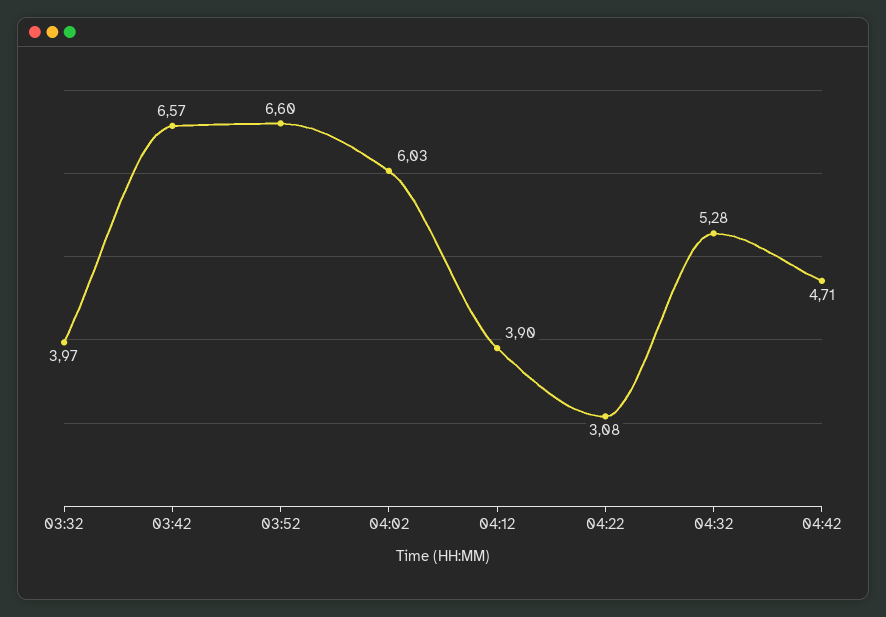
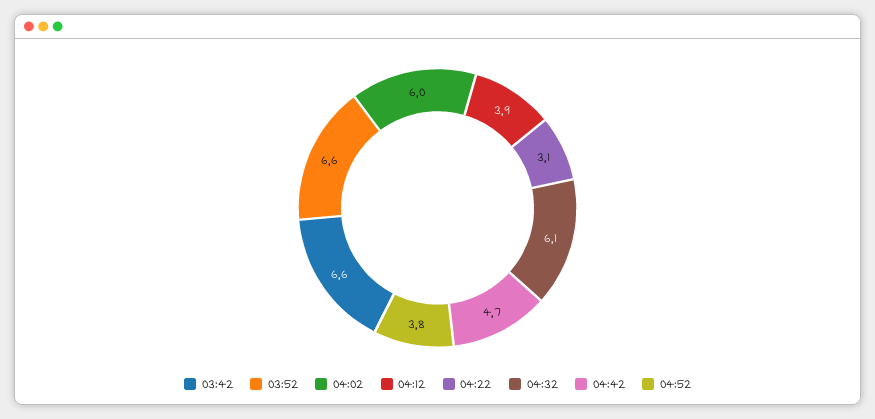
03:32: 3.97 -> none
04:32: 5.28 -> 6.1
04:52: none -> 3.8

